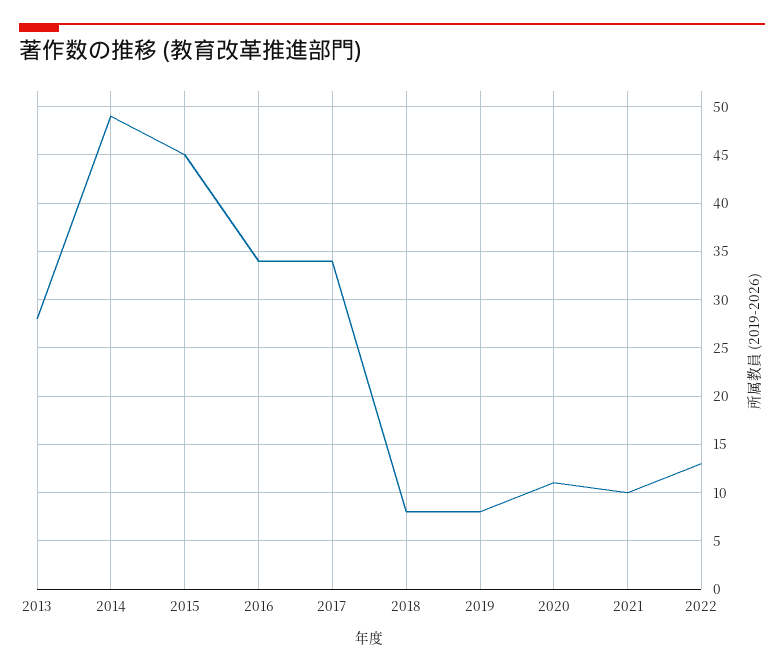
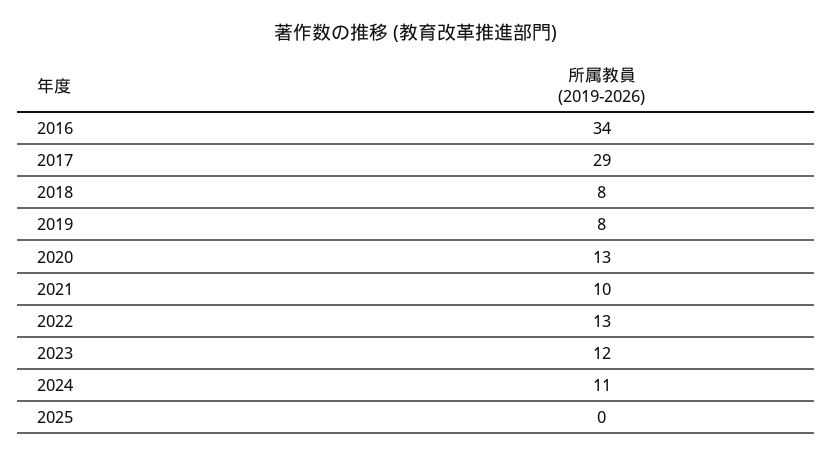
2013: 28 -> none
2014: 49 -> none
2015: 45 -> none
2017: 34 -> 29
2020: 11 -> 13
2023: none -> 12
2024: none -> 11
2025: none -> 0

